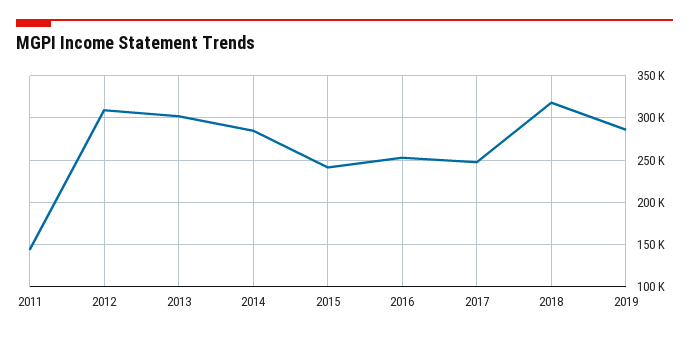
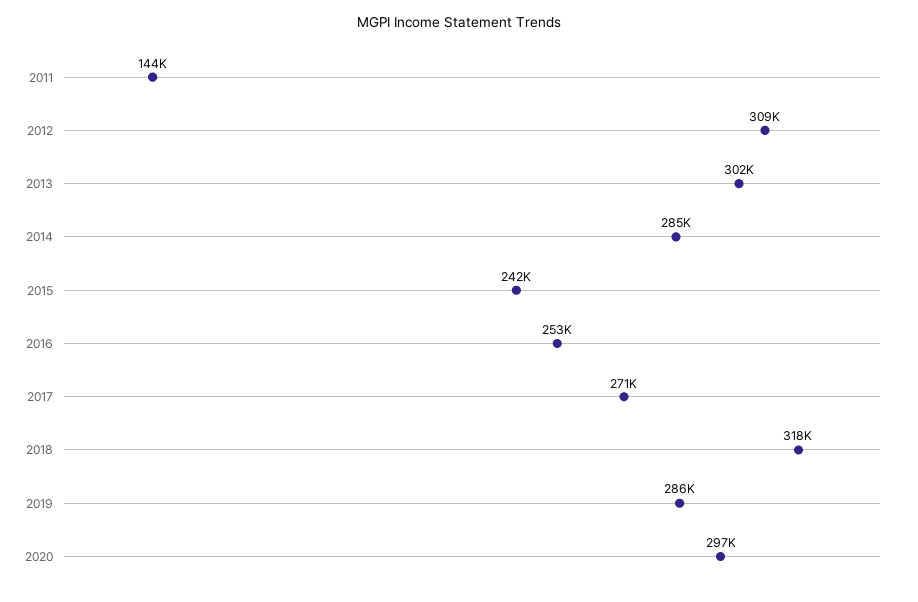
2017: 250000 -> 271000
2020: none -> 297000

